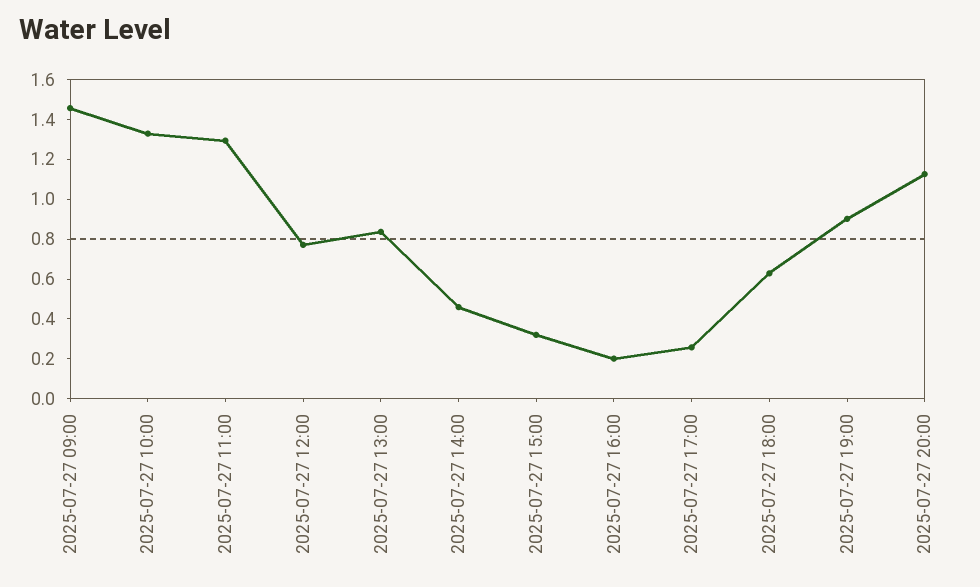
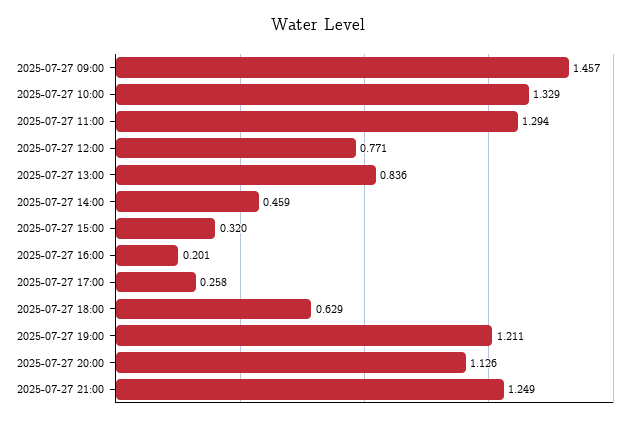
2025-07-27 19:00: 0.9 -> 1.211
2025-07-27 21:00: none -> 1.249

